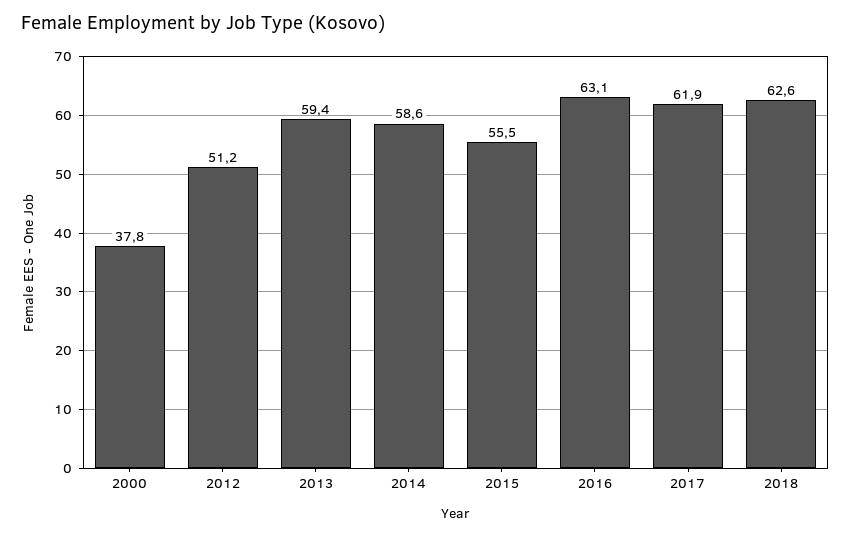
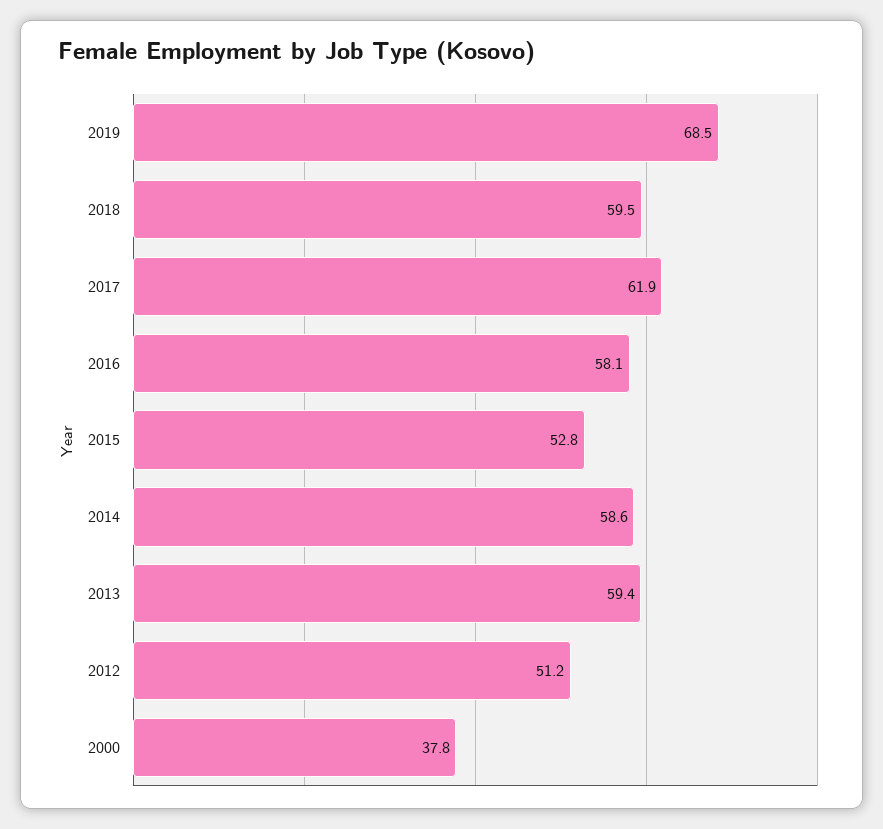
2015: 55.5 -> 52.8
2016: 63.1 -> 58.1
2018: 62.6 -> 59.5
2019: none -> 68.5

